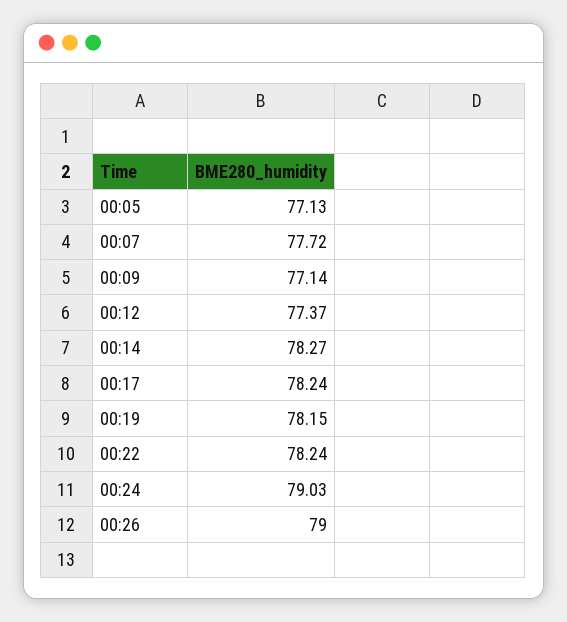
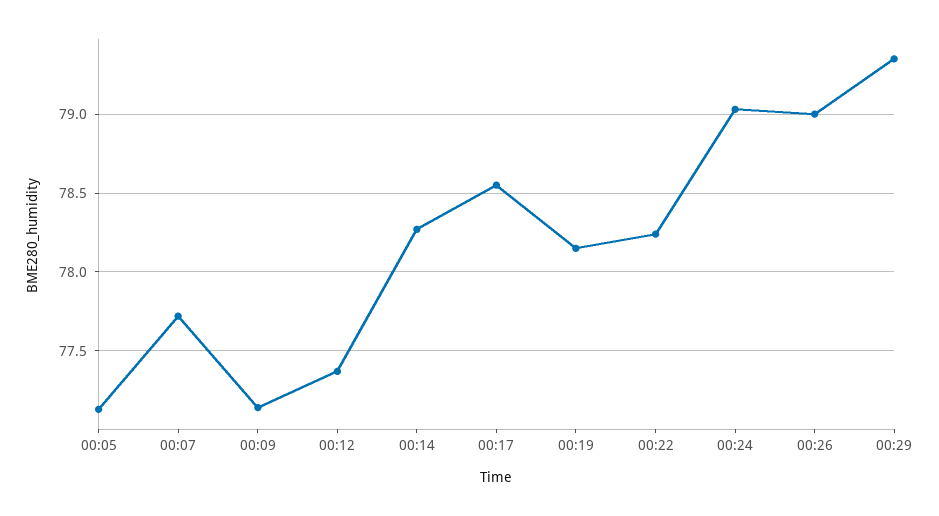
00:17: 78.24 -> 78.55
00:29: none -> 79.35

